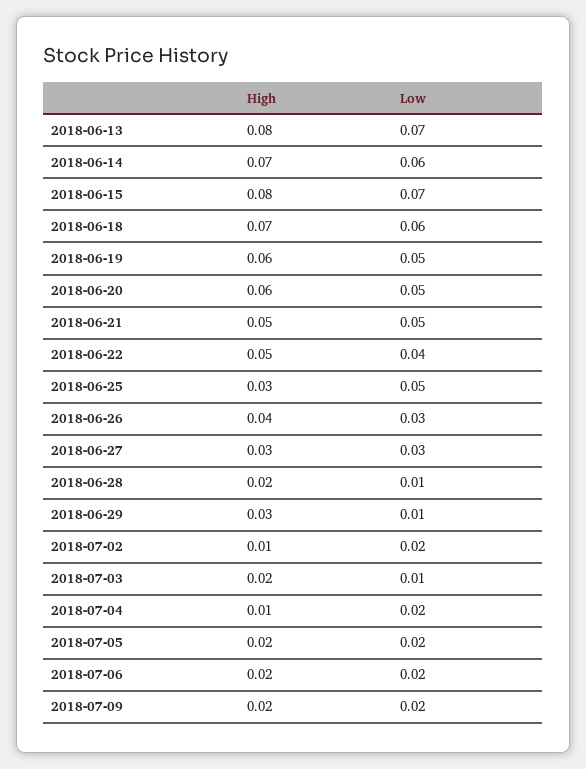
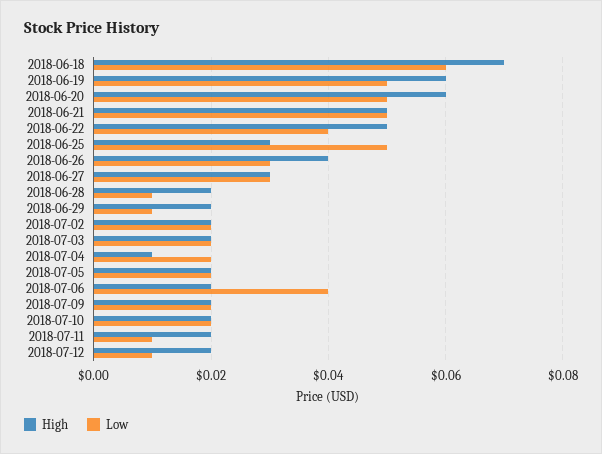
High, 2018-06-13: 0.08 -> none
Low, 2018-06-13: 0.07 -> none
High, 2018-06-14: 0.07 -> none
Low, 2018-06-14: 0.06 -> none
High, 2018-06-15: 0.08 -> none
Low, 2018-06-15: 0.07 -> none
High, 2018-06-29: 0.03 -> 0.02
High, 2018-07-02: 0.01 -> 0.02
Low, 2018-07-03: 0.01 -> 0.02
Low, 2018-07-06: 0.02 -> 0.04
High, 2018-07-10: none -> 0.02
Low, 2018-07-10: none -> 0.02
High, 2018-07-11: none -> 0.02
Low, 2018-07-11: none -> 0.01
High, 2018-07-12: none -> 0.02
Low, 2018-07-12: none -> 0.01

